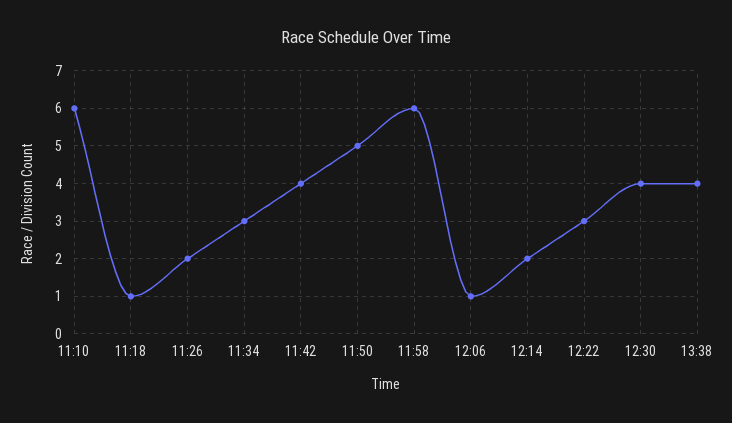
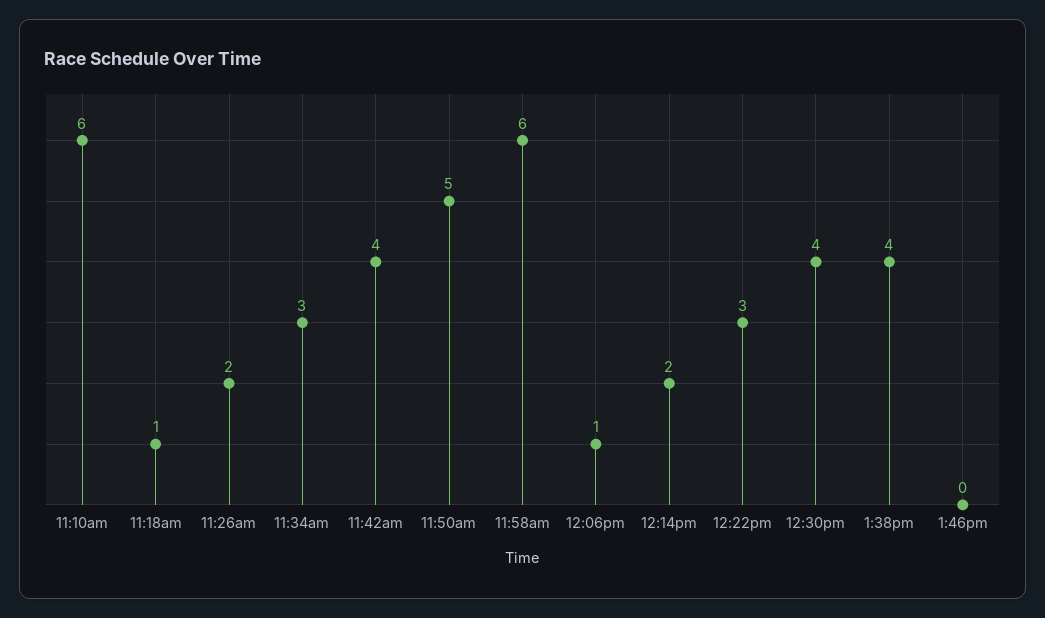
1:46pm: none -> 0

